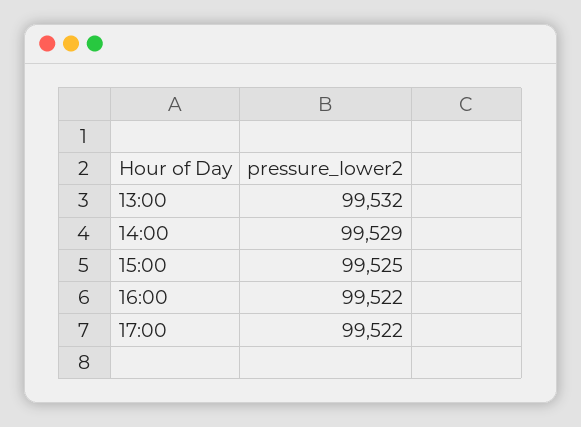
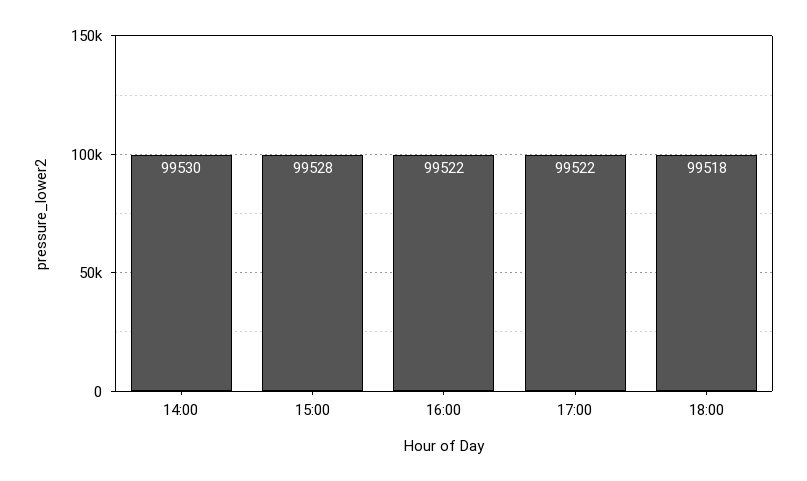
13:00: 99532 -> none
14:00: 99529 -> 99530
15:00: 99525 -> 99528
18:00: none -> 99518

